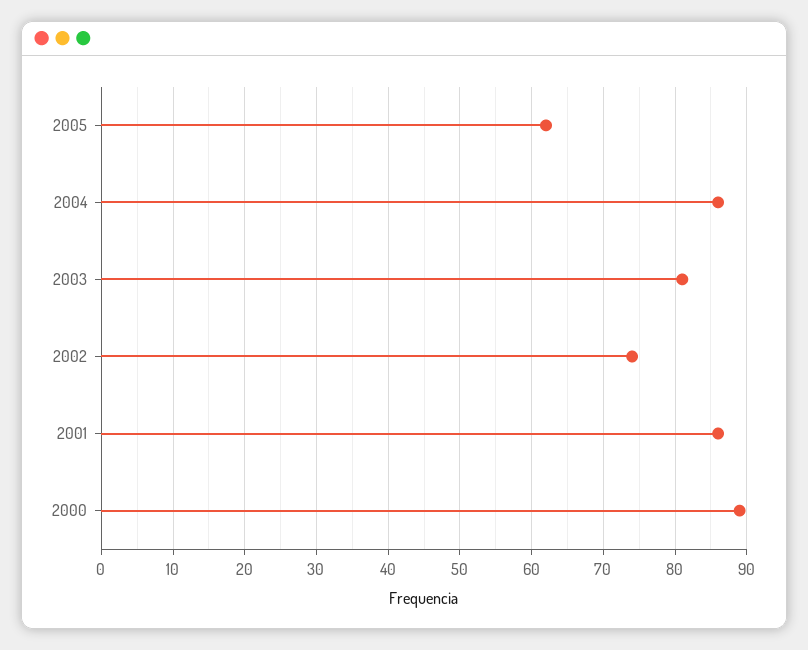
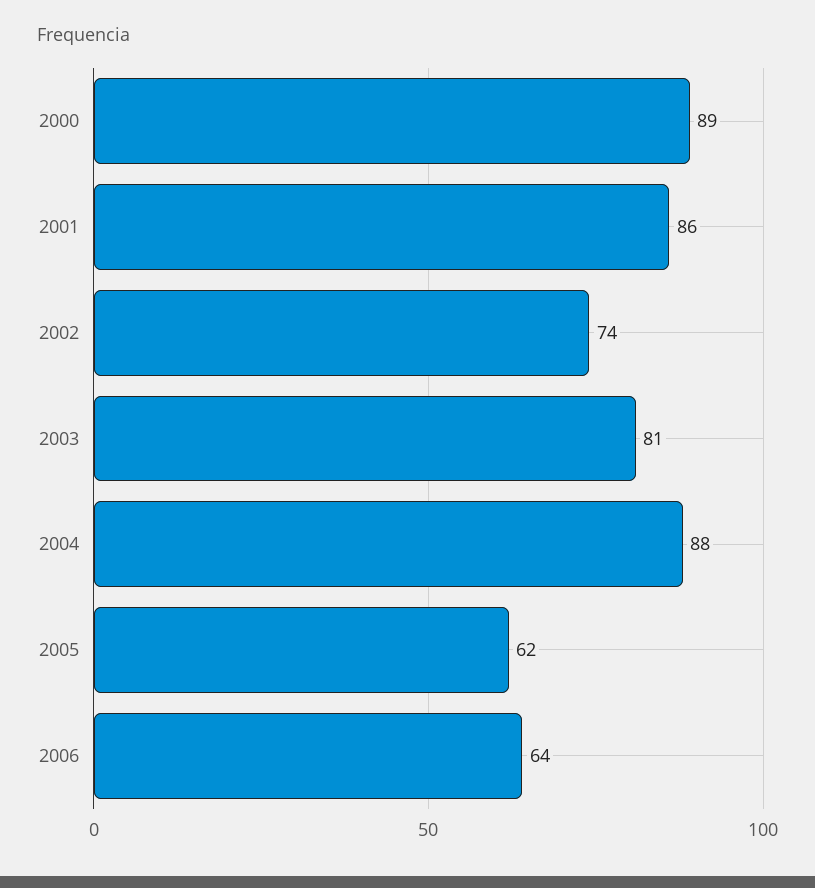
2004: 86 -> 88
2006: none -> 64

